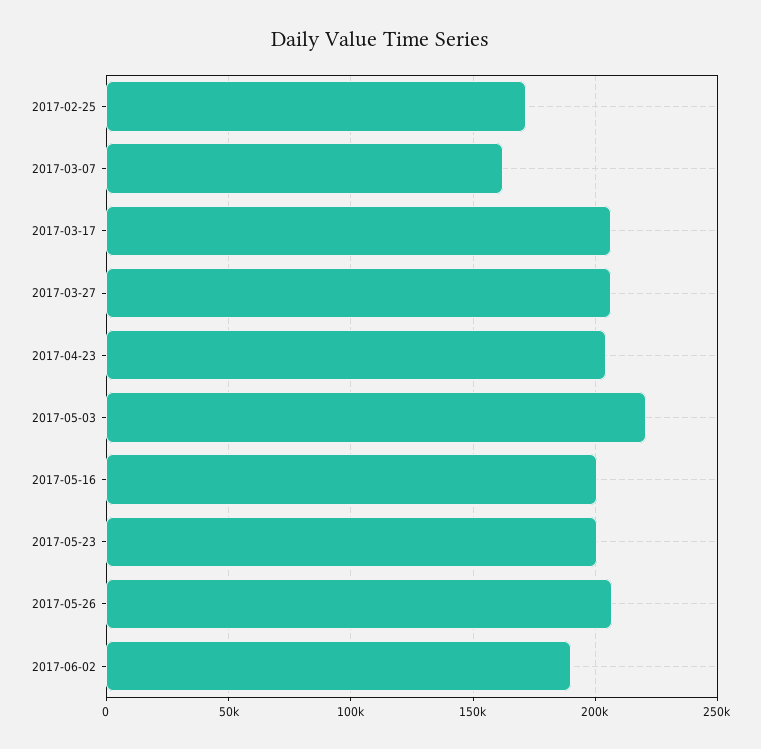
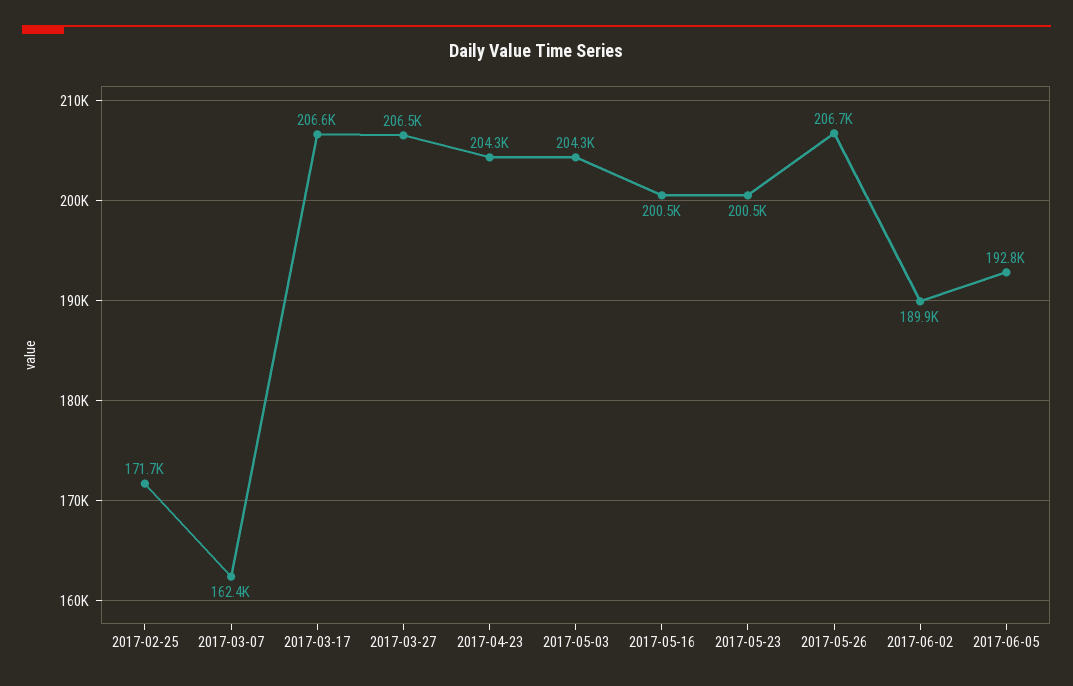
2017-05-03: 220000 -> 204300
2017-06-05: none -> 192800

